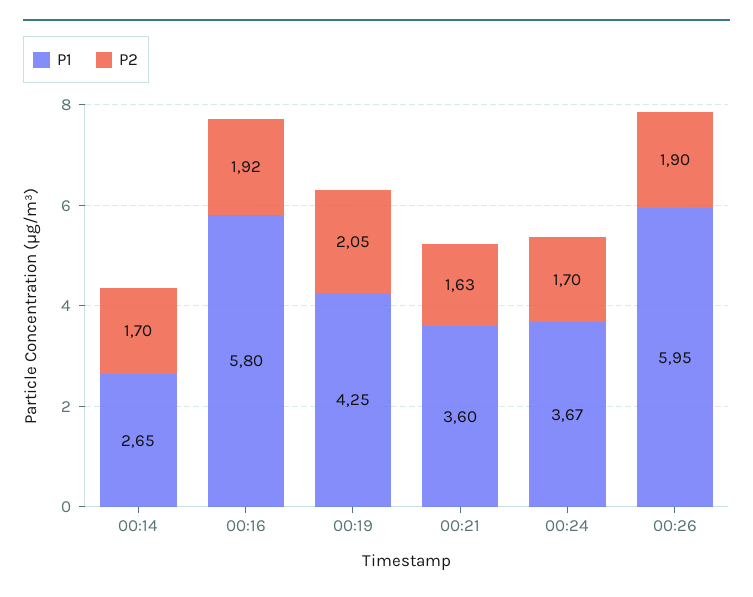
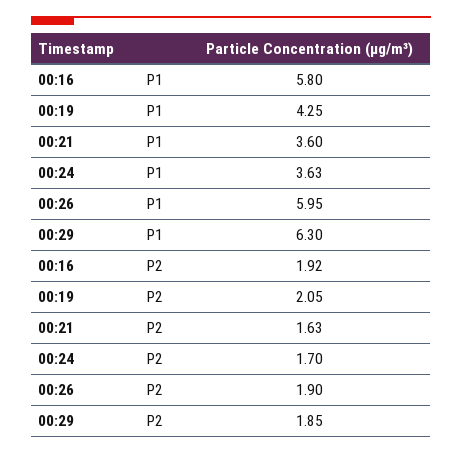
P1, 00:14: 2.65 -> none
P2, 00:14: 1.7 -> none
P1, 00:24: 3.67 -> 3.63
P1, 00:29: none -> 6.3
P2, 00:29: none -> 1.85

